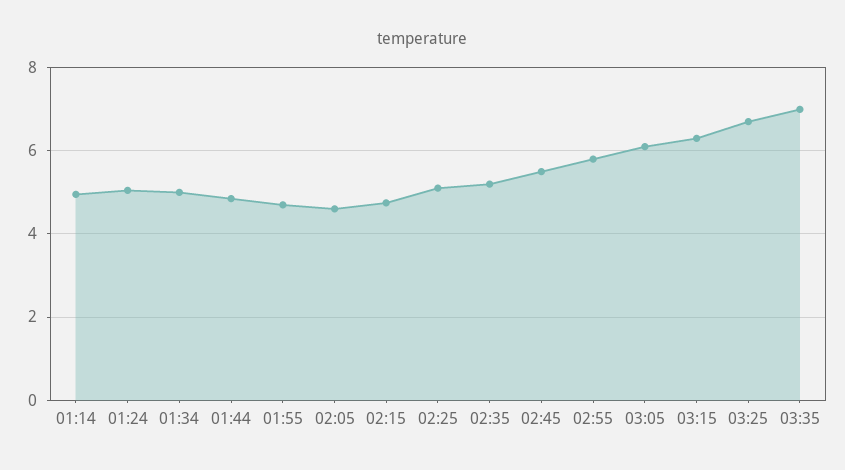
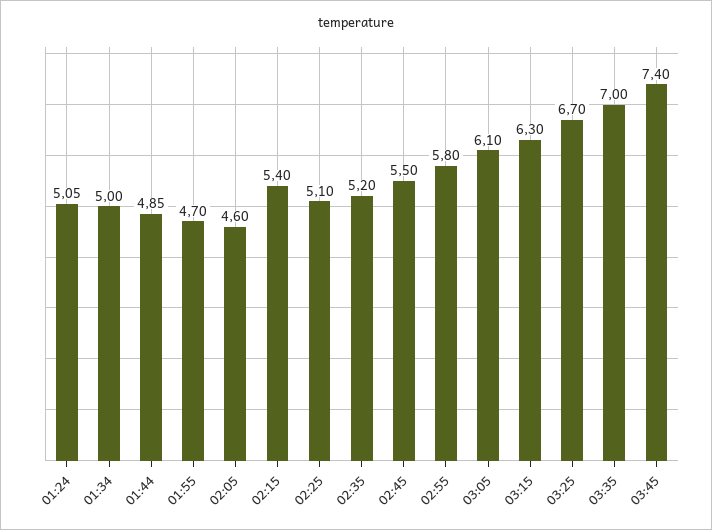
01:14: 5 -> none
02:15: 4.8 -> 5.4
03:45: none -> 7.4

